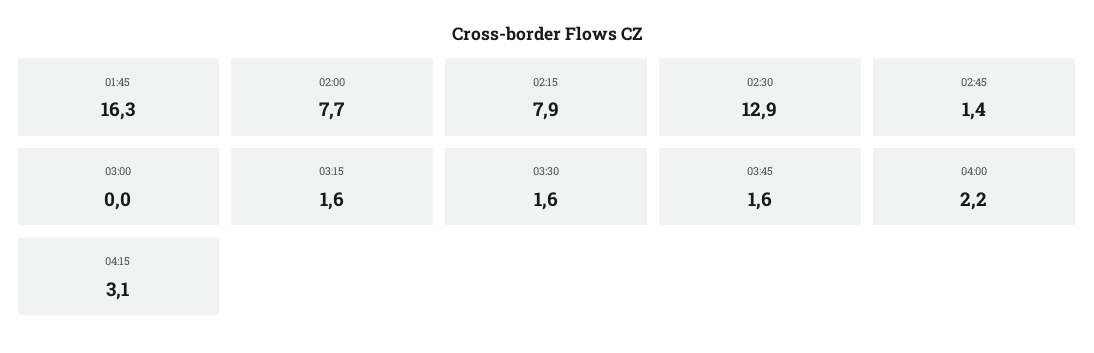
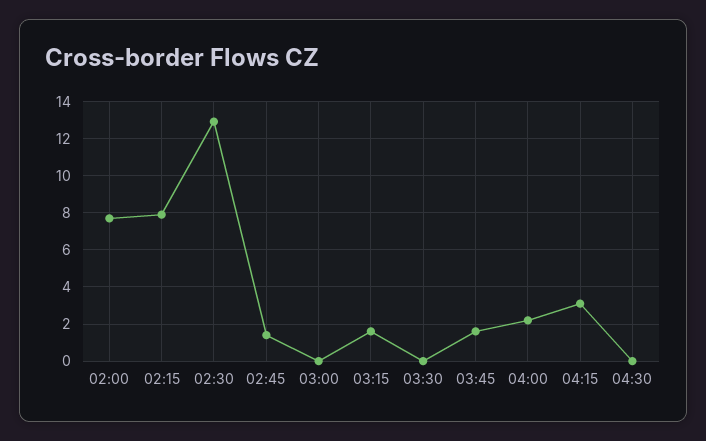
01:45: 16.3 -> none
03:30: 1.6 -> 0
04:30: none -> 0

